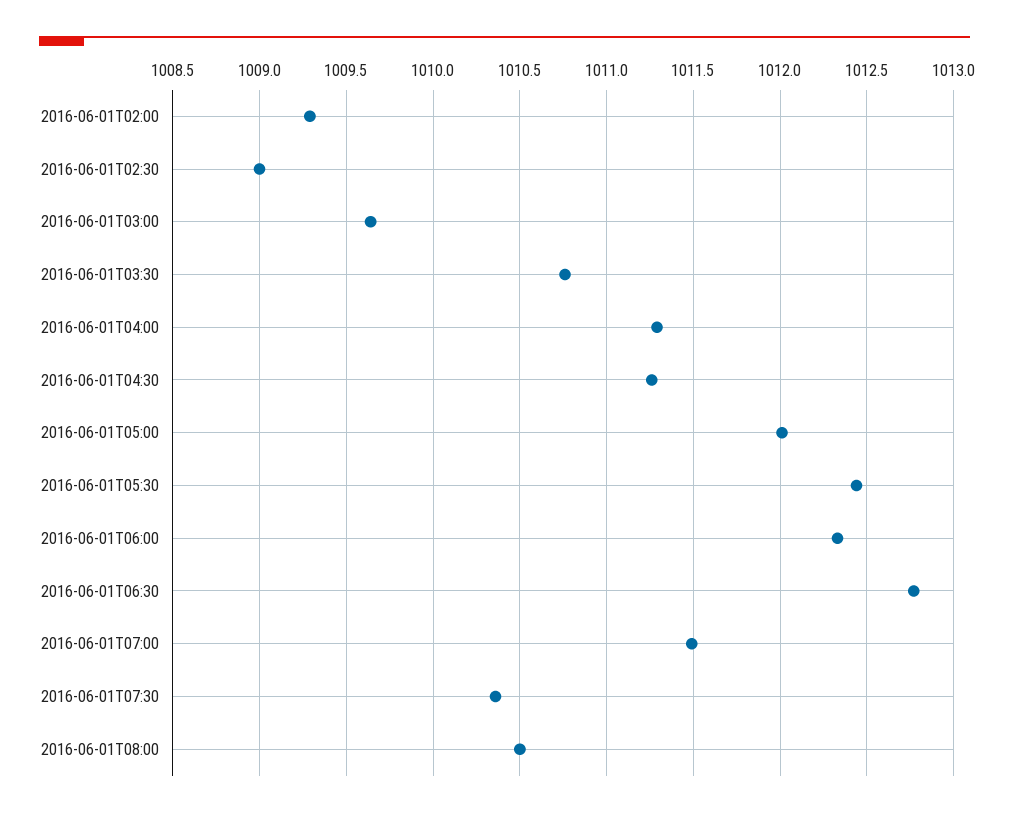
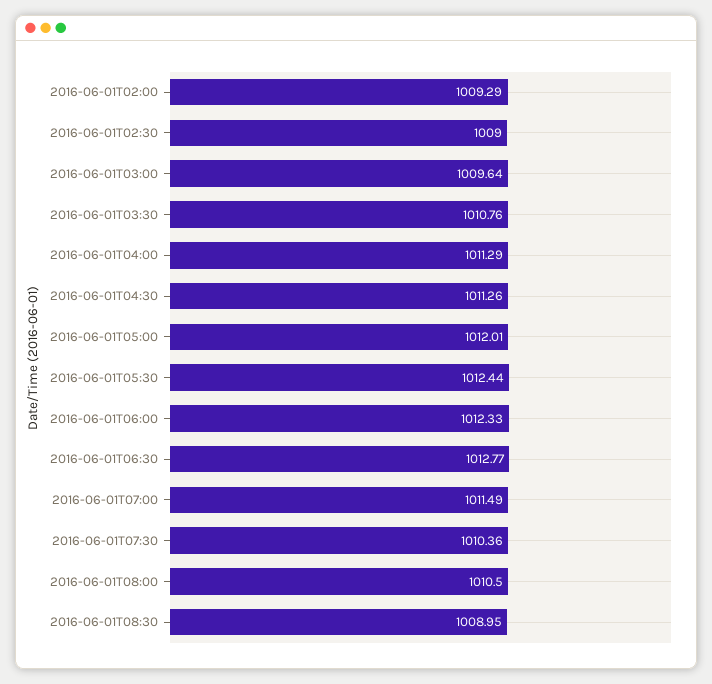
2016-06-01T08:30: none -> 1008.95

